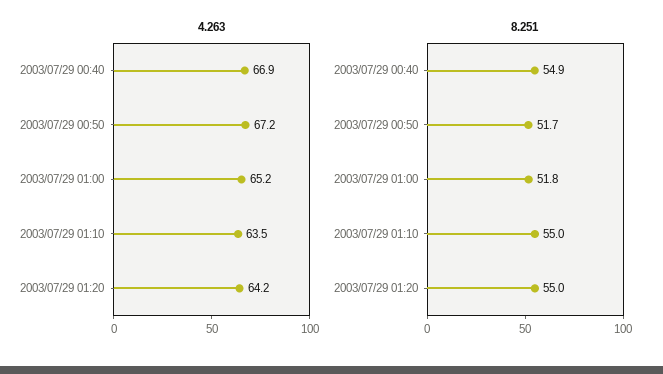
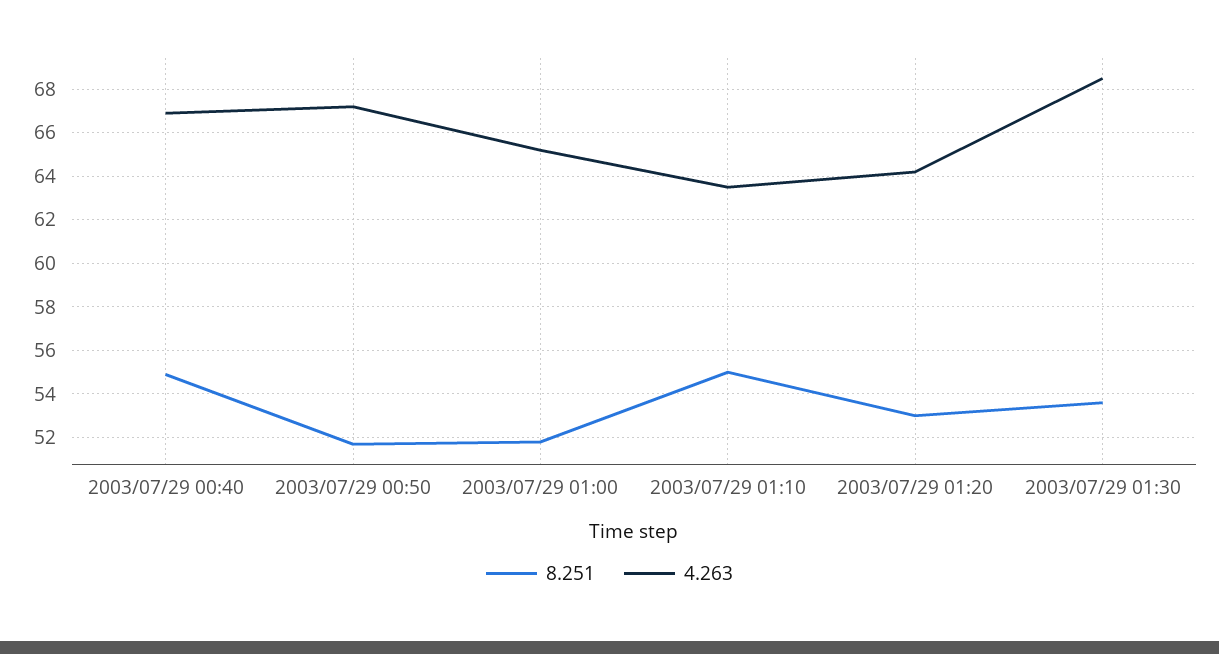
8.251, 2003/07/29 01:20: 55 -> 53
8.251, 2003/07/29 01:30: none -> 53.5
4.263, 2003/07/29 01:30: none -> 68.5

